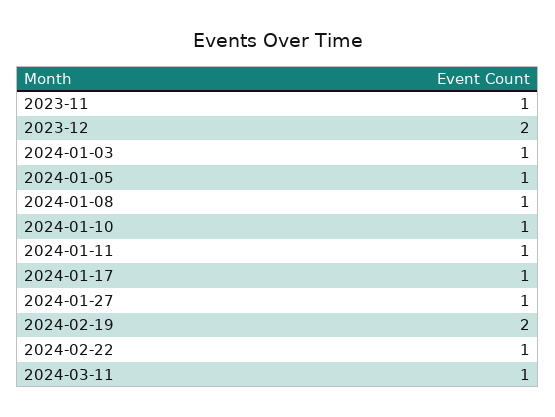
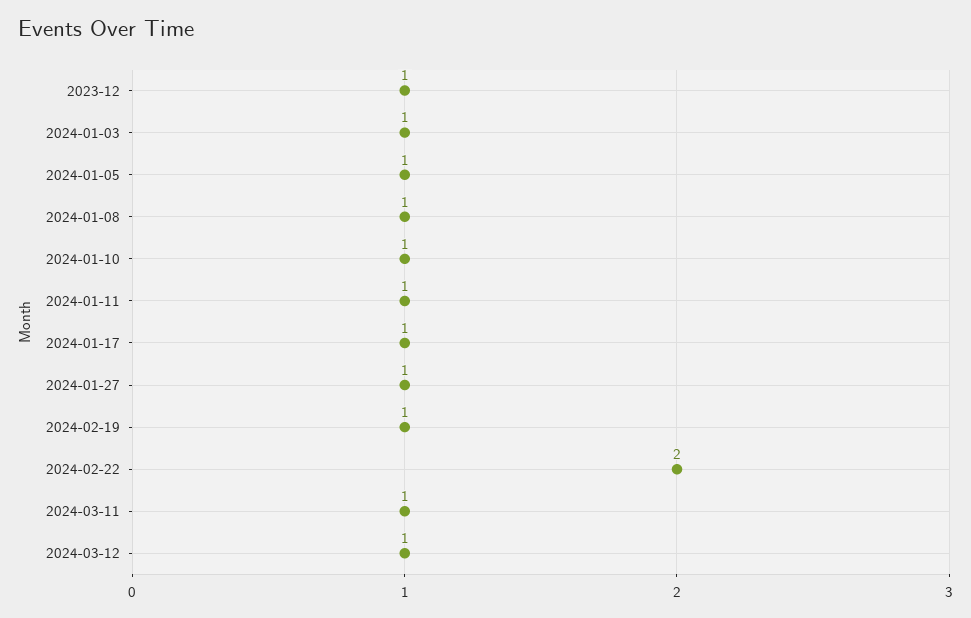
2023-11: 1 -> none
2023-12: 2 -> 1
2024-02-19: 2 -> 1
2024-02-22: 1 -> 2
2024-03-12: none -> 1

